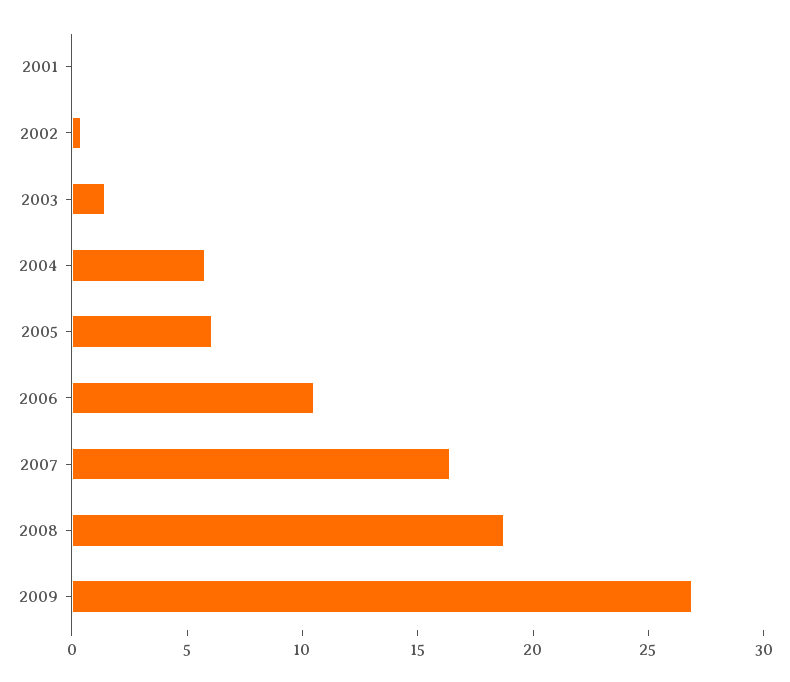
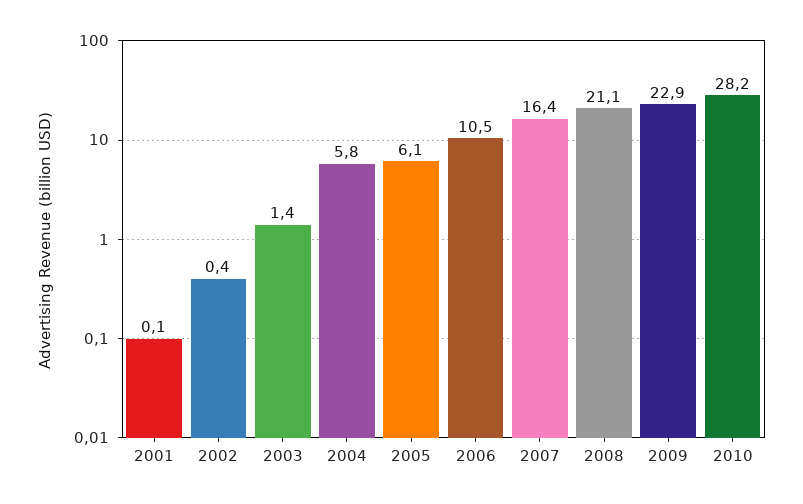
2008: 19 -> 21.1
2009: 27 -> 22.9
2010: none -> 28.2

